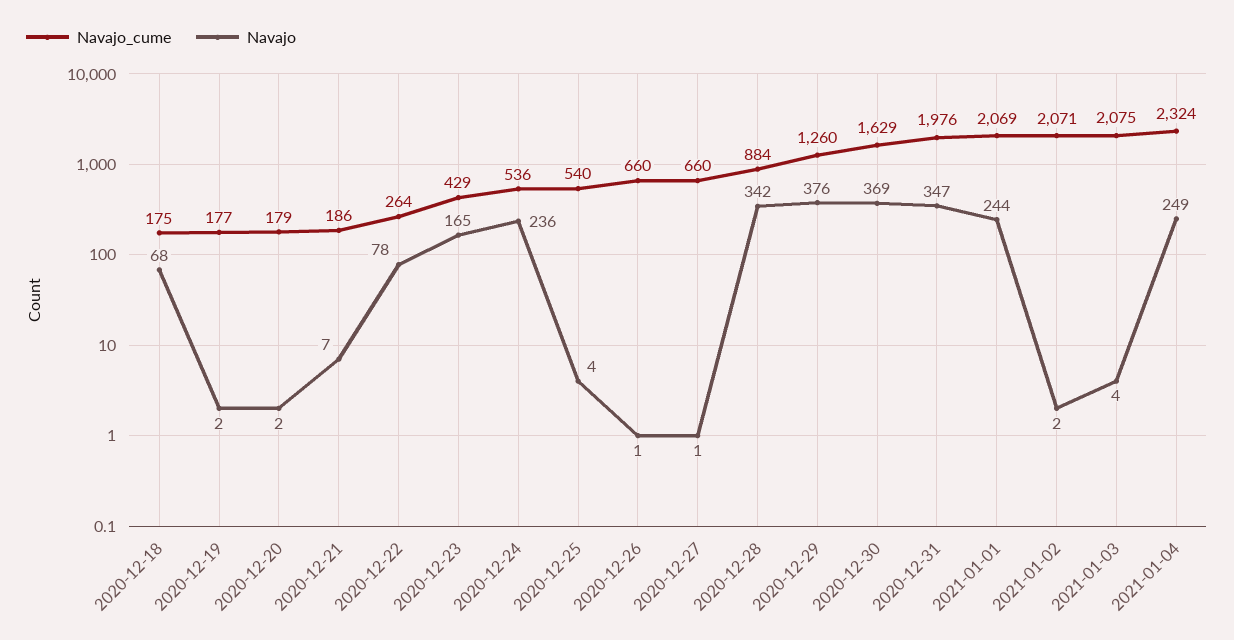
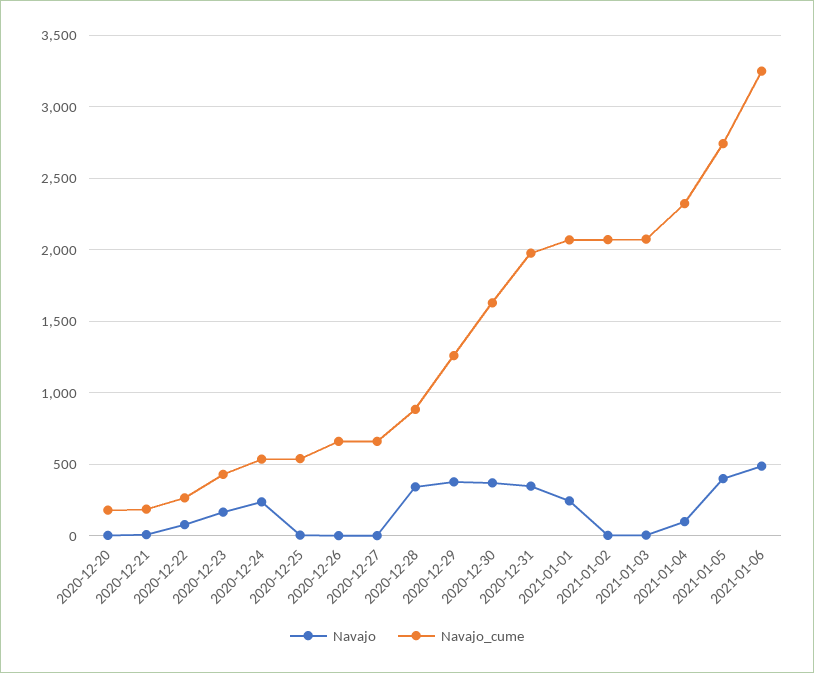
Navajo_cume, 2020-12-18: 175 -> none
Navajo, 2020-12-18: 68 -> none
Navajo_cume, 2020-12-19: 177 -> none
Navajo, 2020-12-19: 2 -> none
Navajo, 2021-01-04: 249 -> 100
Navajo, 2021-01-05: none -> 400
Navajo_cume, 2021-01-05: none -> 2750
Navajo, 2021-01-06: none -> 500
Navajo_cume, 2021-01-06: none -> 3250

